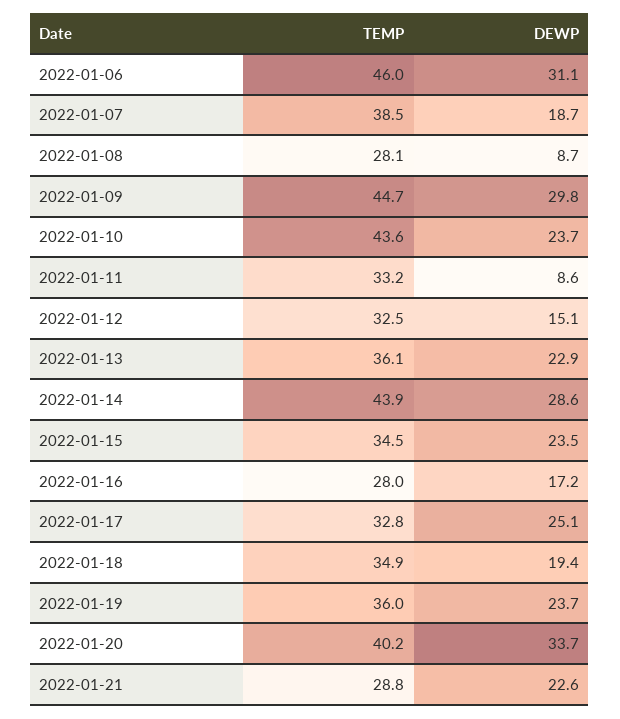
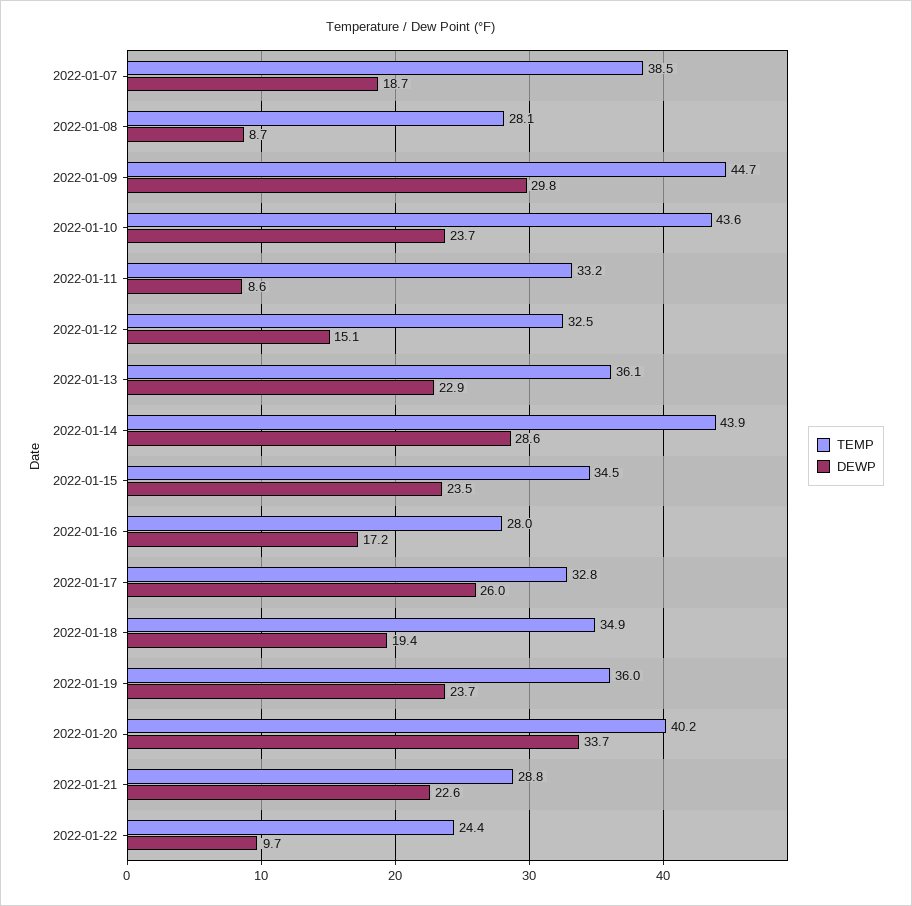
TEMP, 2022-01-06: 46 -> none
DEWP, 2022-01-06: 31.1 -> none
DEWP, 2022-01-17: 25.1 -> 26
TEMP, 2022-01-22: none -> 24.4
DEWP, 2022-01-22: none -> 9.7

